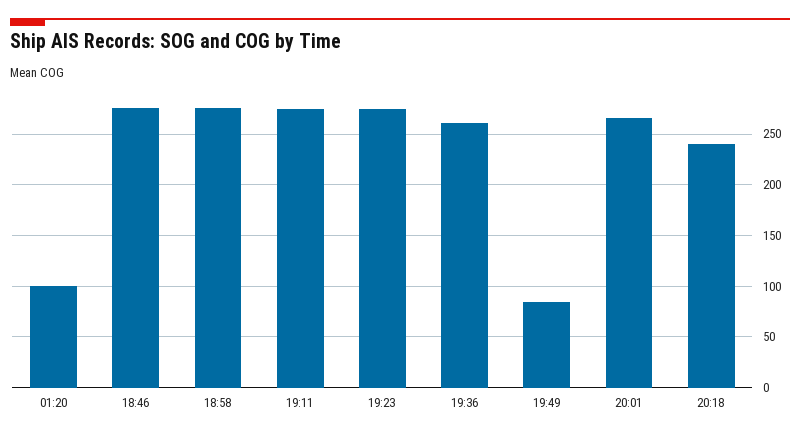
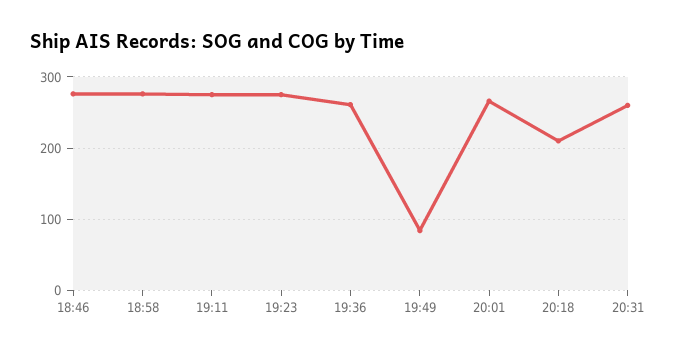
01:20: 100 -> none
20:18: 240 -> 210
20:31: none -> 260

